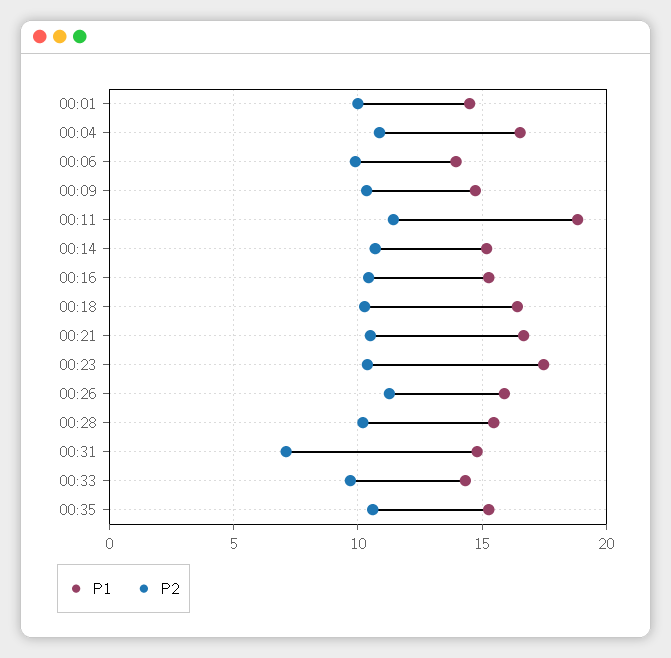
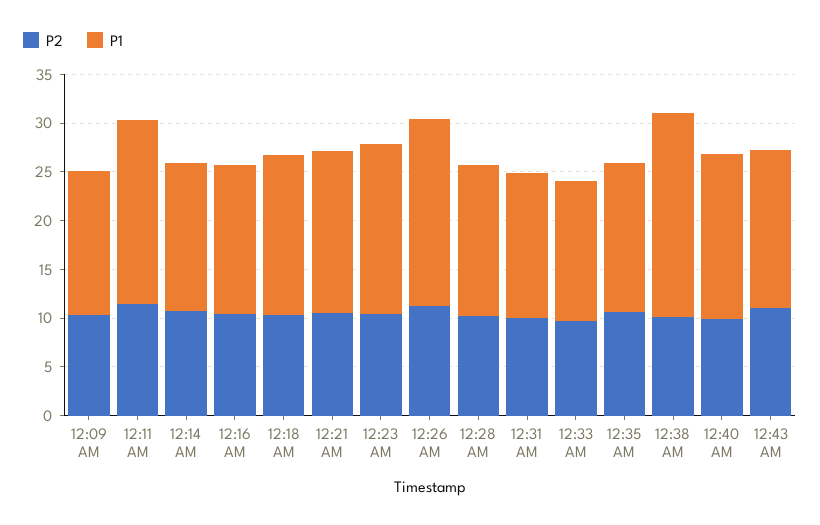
P1, 00:01: 14.5 -> none
P2, 00:01: 10 -> none
P1, 00:04: 16.5 -> none
P2, 00:04: 11 -> none
P1, 00:06: 14 -> none
P2, 00:06: 10 -> none
P1, 00:26: 16 -> 19
P2, 00:31: 7 -> 10
P2, 12:38 AM: none -> 10
P1, 12:38 AM: none -> 21
P2, 12:40 AM: none -> 10
P1, 12:40 AM: none -> 17
P2, 12:43 AM: none -> 11
P1, 12:43 AM: none -> 16

